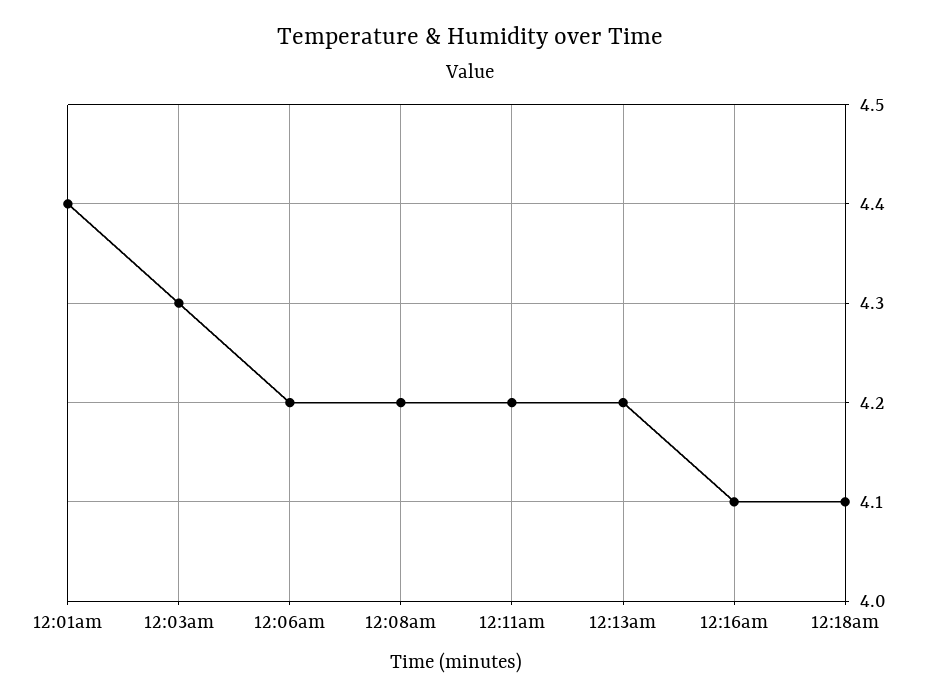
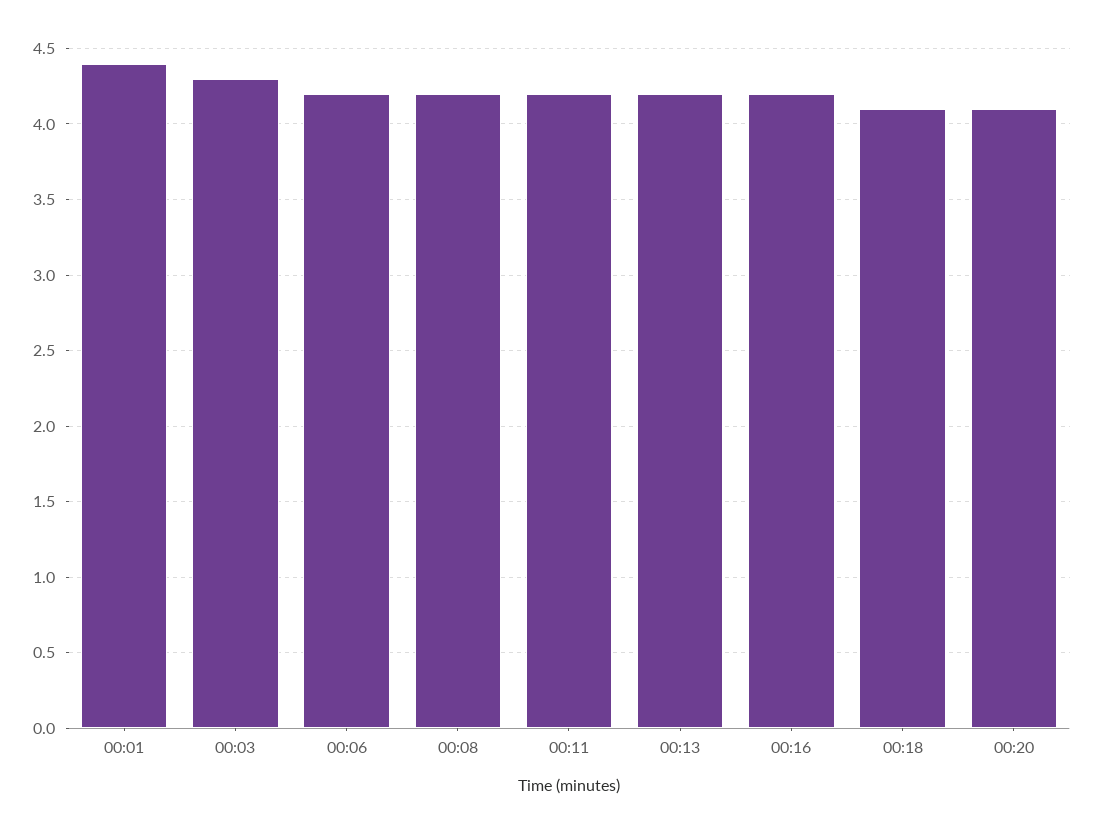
12:16am: 4.1 -> 4.2
00:20: none -> 4.1

